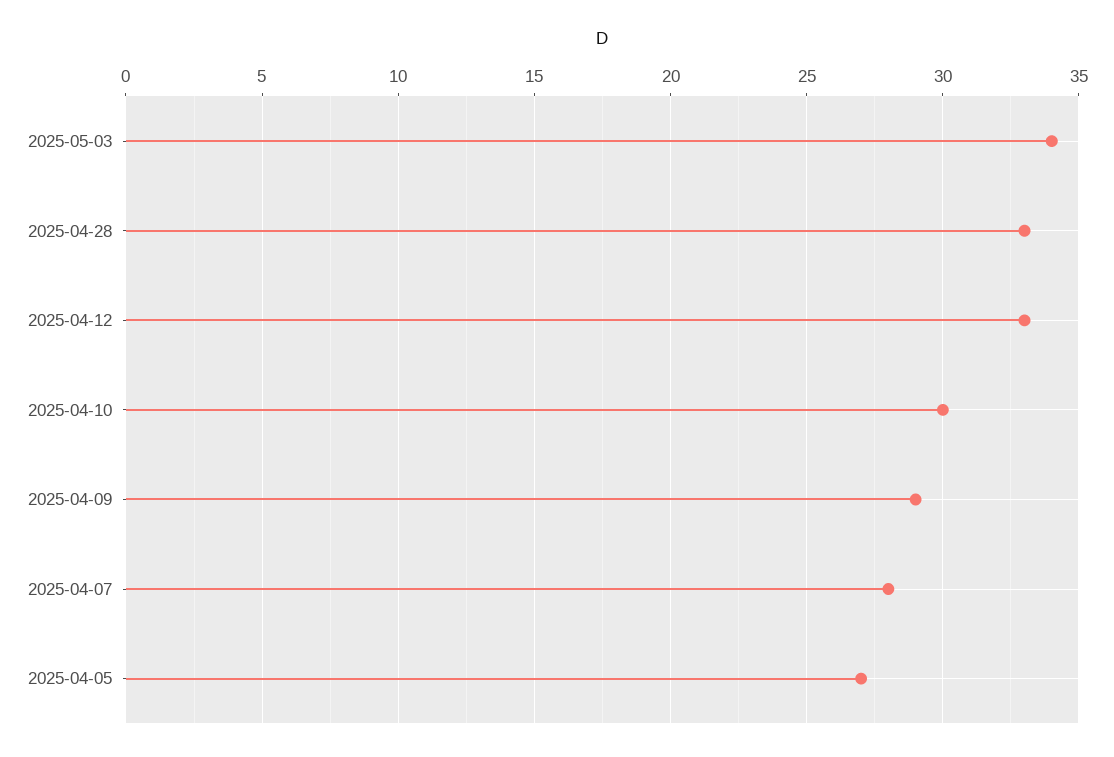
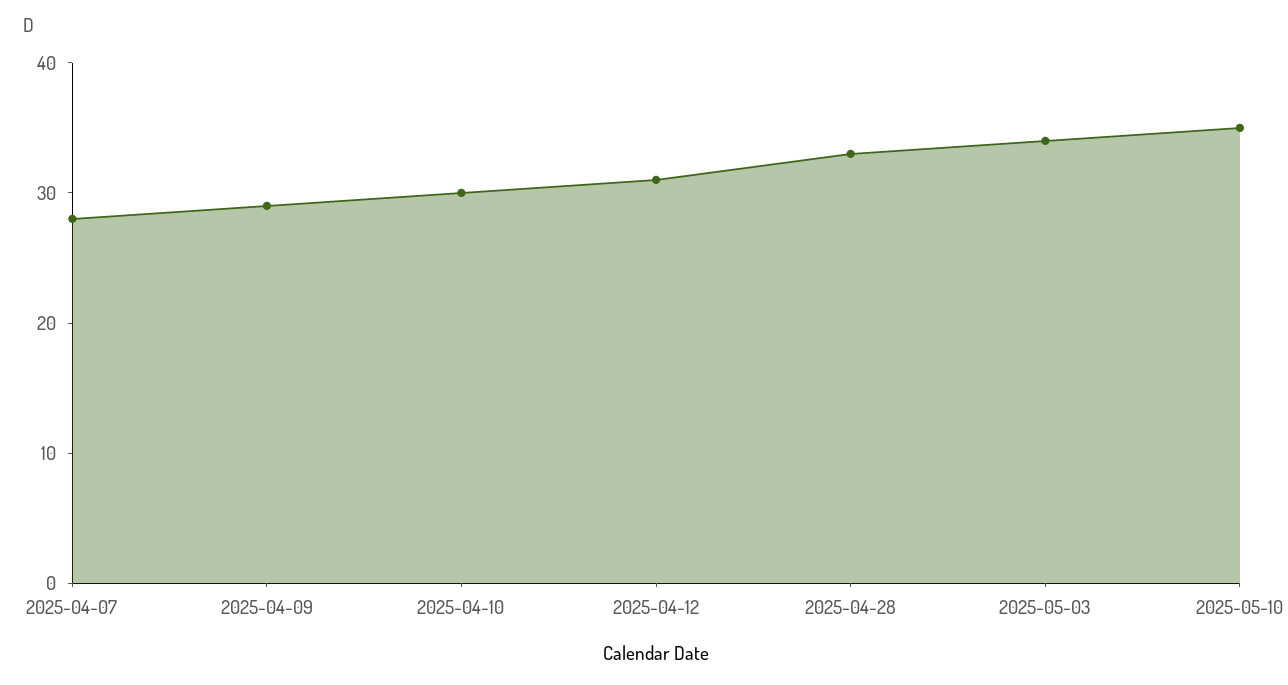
2025-04-12: 33 -> 31
2025-04-05: 27 -> none
2025-05-10: none -> 35

